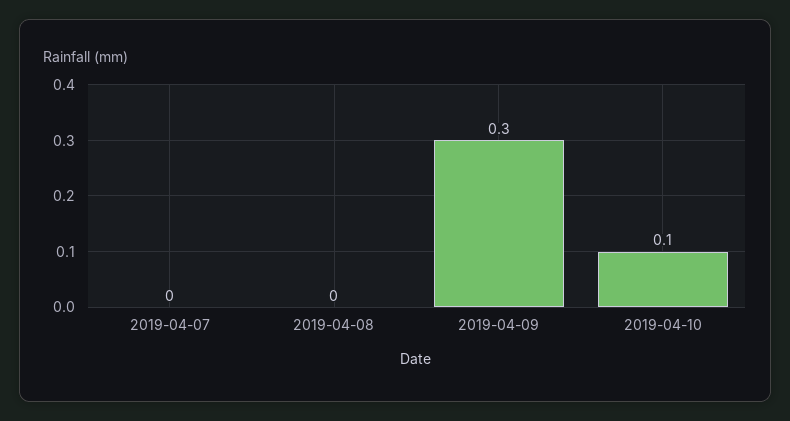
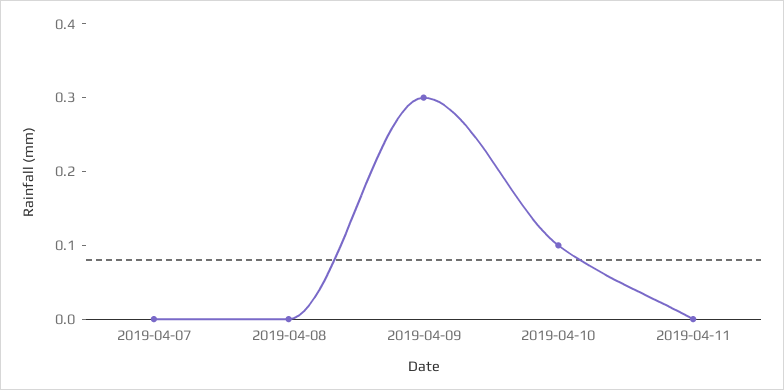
2019-04-11: none -> 0

